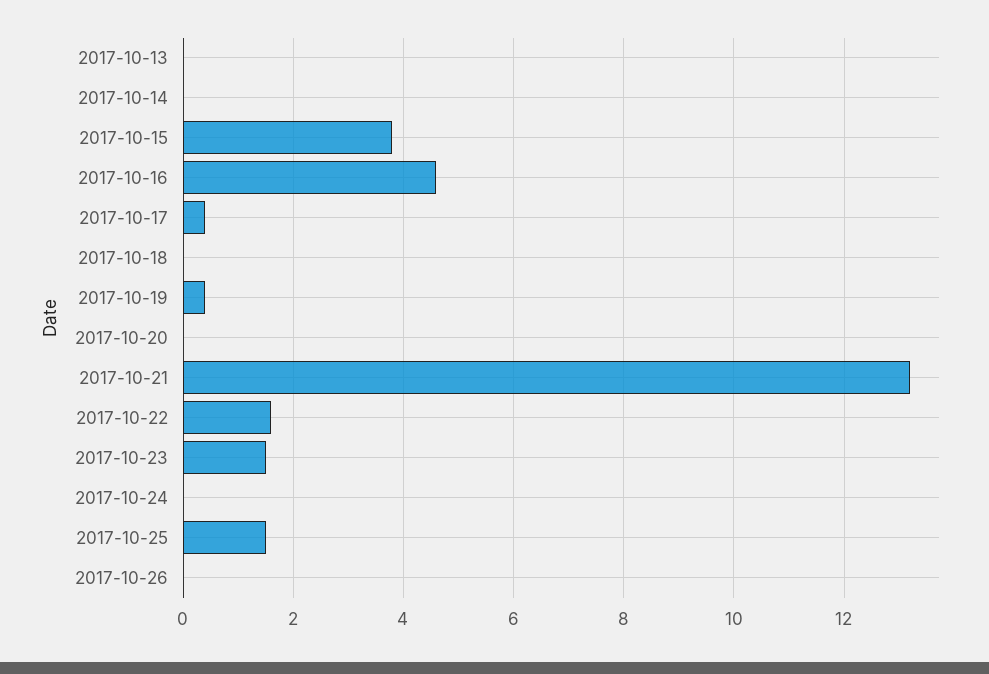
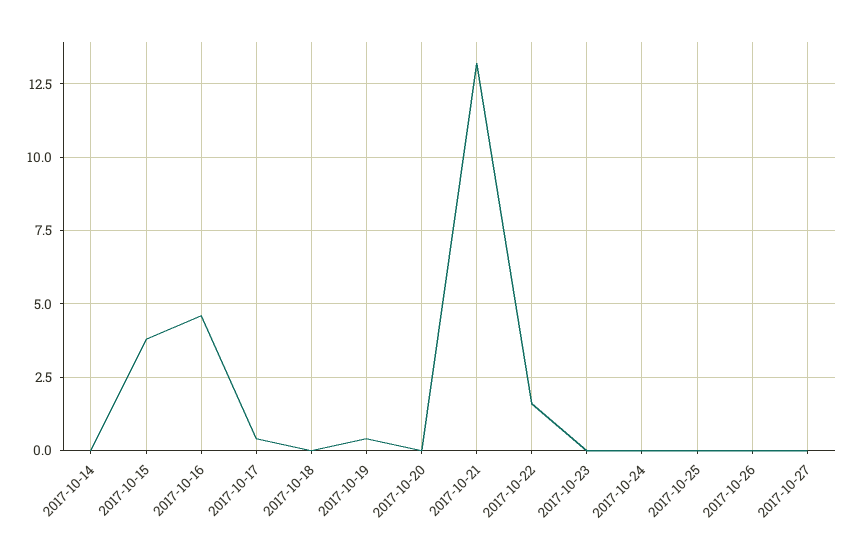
2017-10-13: 0 -> none
2017-10-23: 1.5 -> 0
2017-10-25: 1.5 -> 0
2017-10-27: none -> 0

